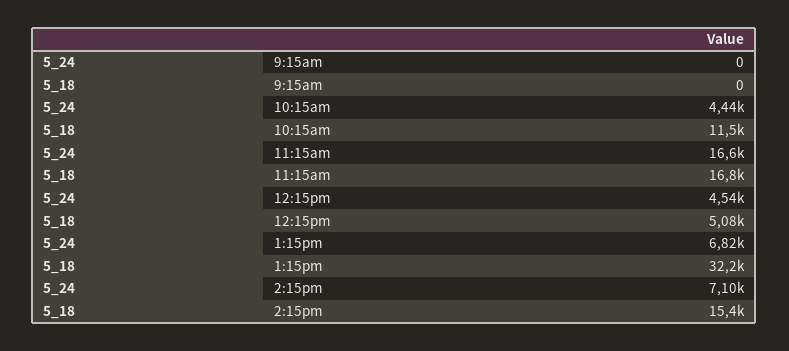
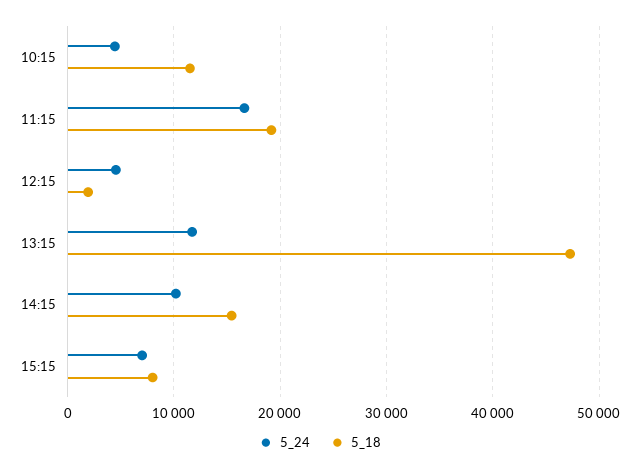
5_24, 9:15am: 0 -> none
5_18, 9:15am: 0 -> none
5_18, 11:15am: 16800 -> 19000
5_18, 12:15pm: 5080 -> 2000
5_24, 1:15pm: 6820 -> 12000
5_18, 1:15pm: 32200 -> 47000
5_24, 2:15pm: 7100 -> 10000
5_24, 15:15: none -> 7000
5_18, 15:15: none -> 8000

